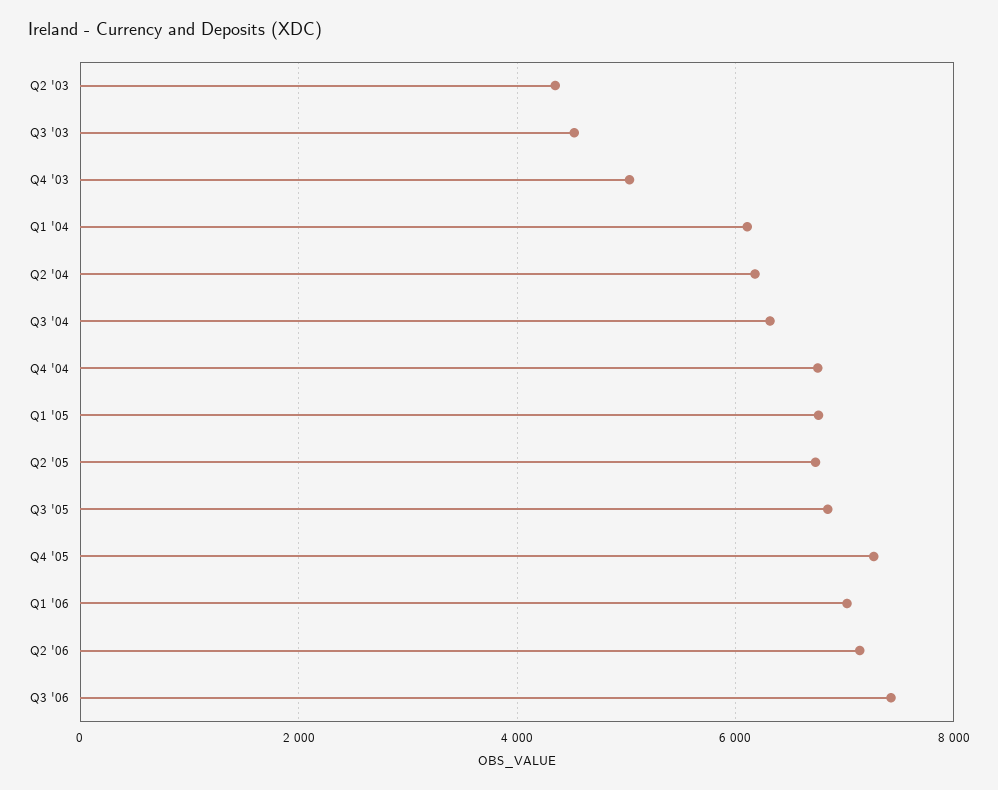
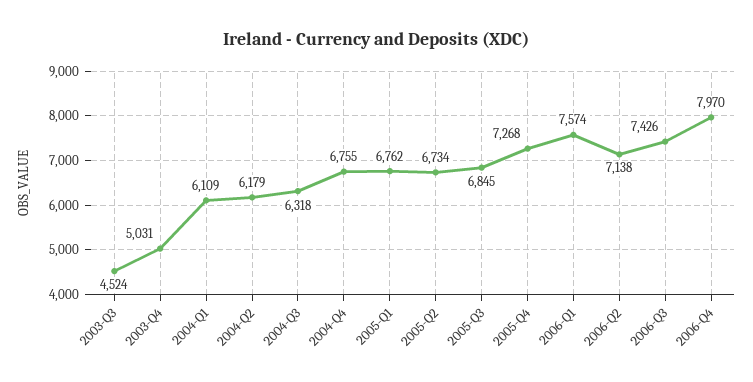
Q2 '03: 4400 -> none
Q1 '06: 7000 -> 7574
2006-Q4: none -> 7970

